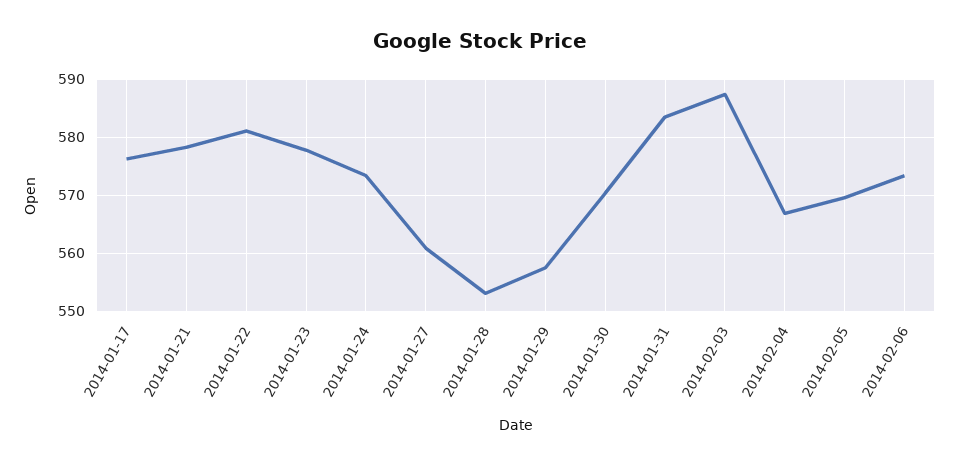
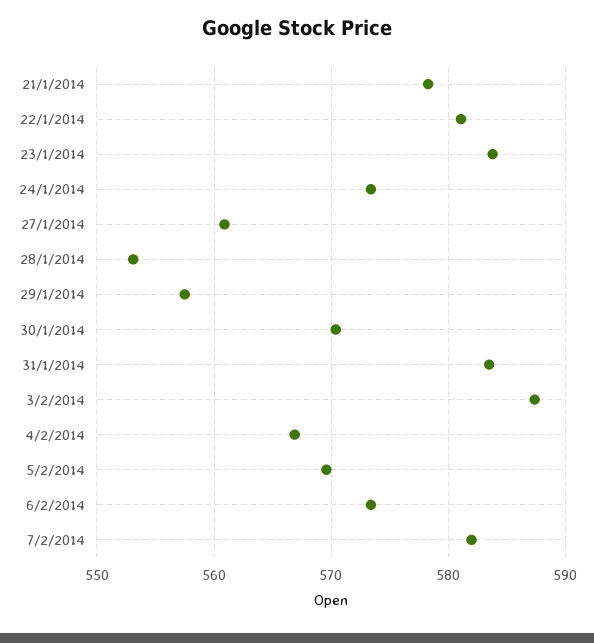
2014-01-17: 576 -> none
2014-01-23: 578 -> 584
7/2/2014: none -> 582

